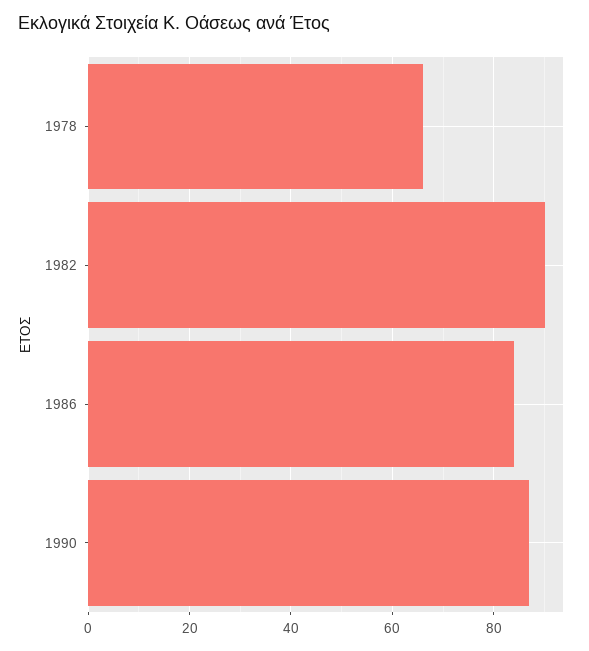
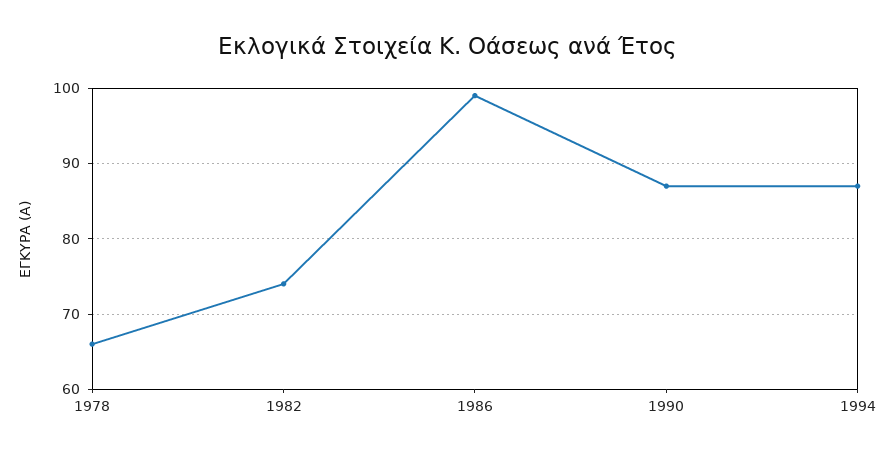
1982: 90 -> 74
1986: 85 -> 99
1994: none -> 87

